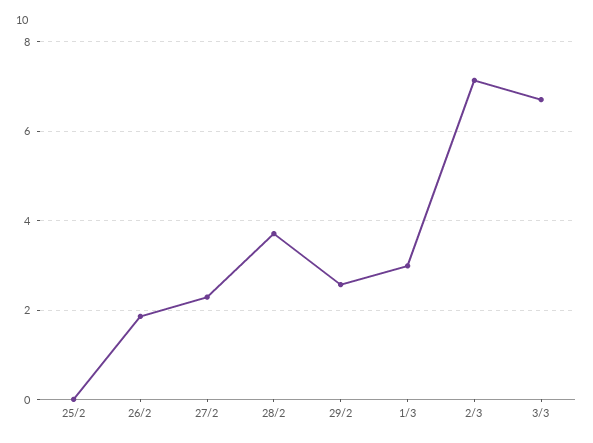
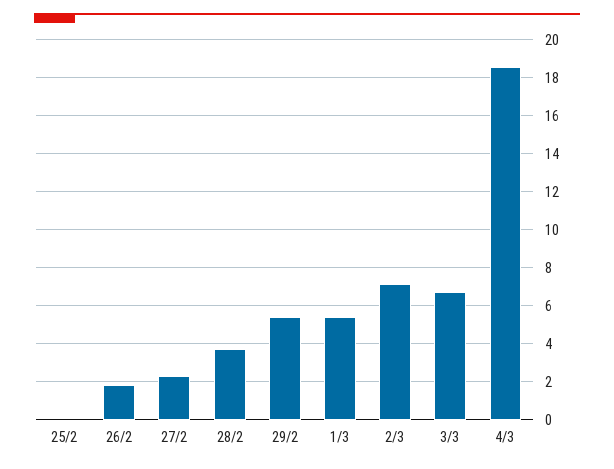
29/2: 2.6 -> 5.5
1/3: 3 -> 5.5
4/3: none -> 18.5

